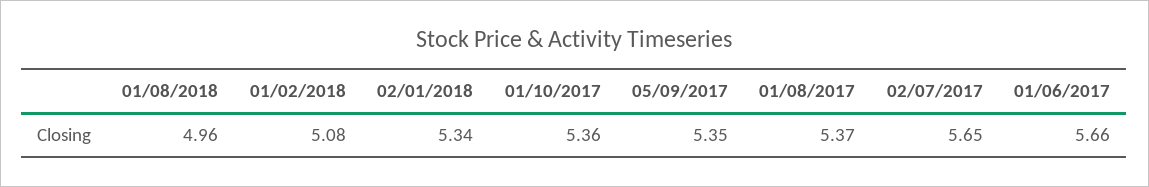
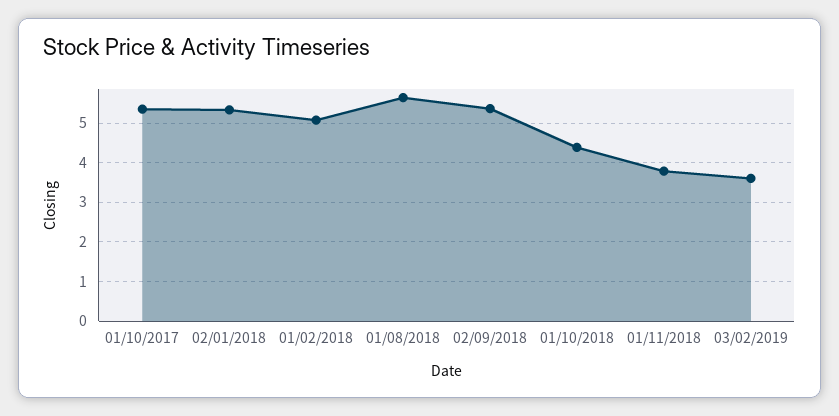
01/08/2018: 4.96 -> 5.6
05/09/2017: 5.35 -> none
01/08/2017: 5.37 -> none
02/07/2017: 5.65 -> none
01/06/2017: 5.66 -> none
02/09/2018: none -> 5.4
01/10/2018: none -> 4.4
01/11/2018: none -> 3.8
03/02/2019: none -> 3.6

